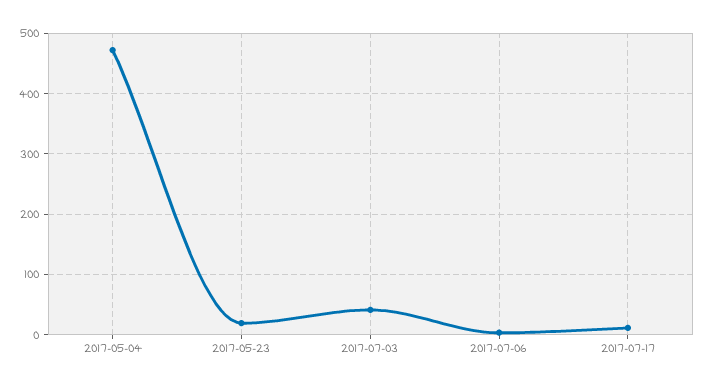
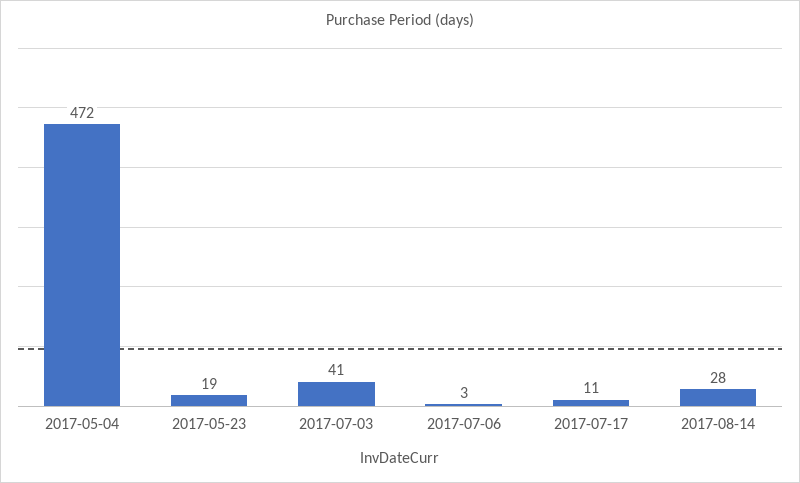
2017-08-14: none -> 28

